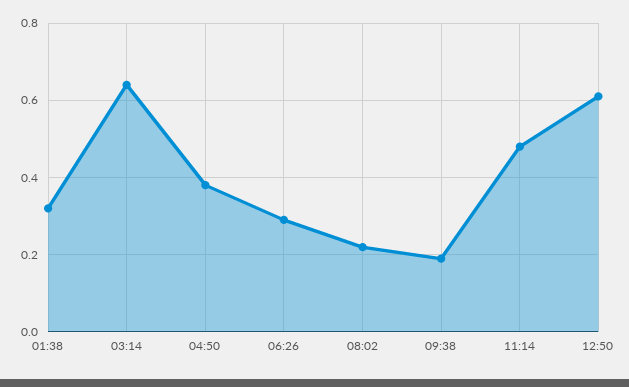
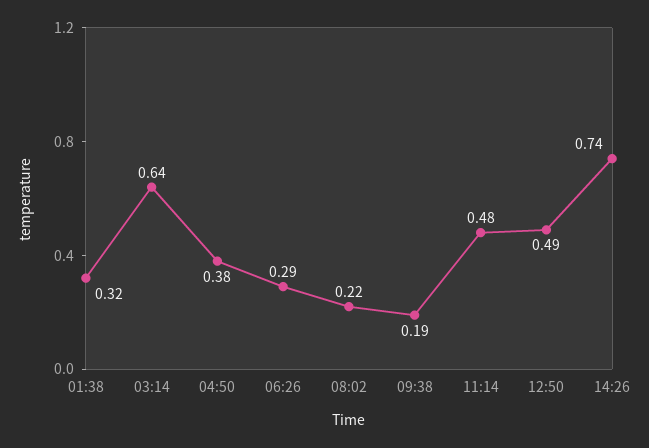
12:50: 0.6 -> 0.49
14:26: none -> 0.74

